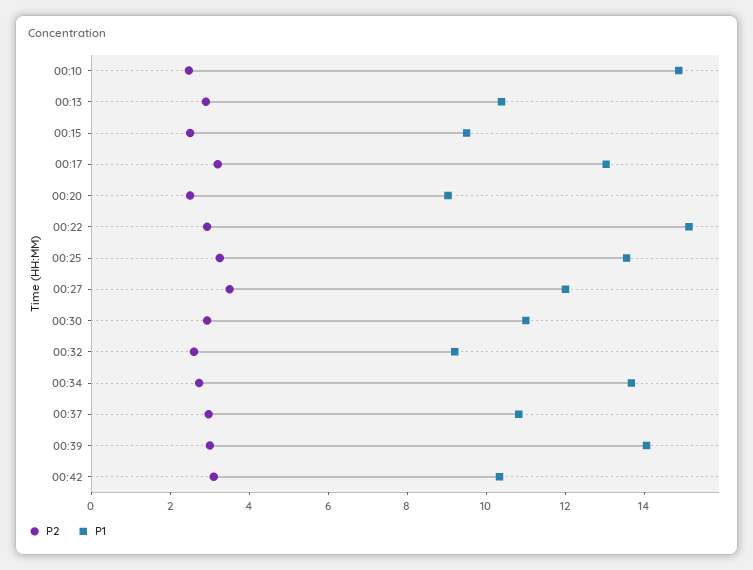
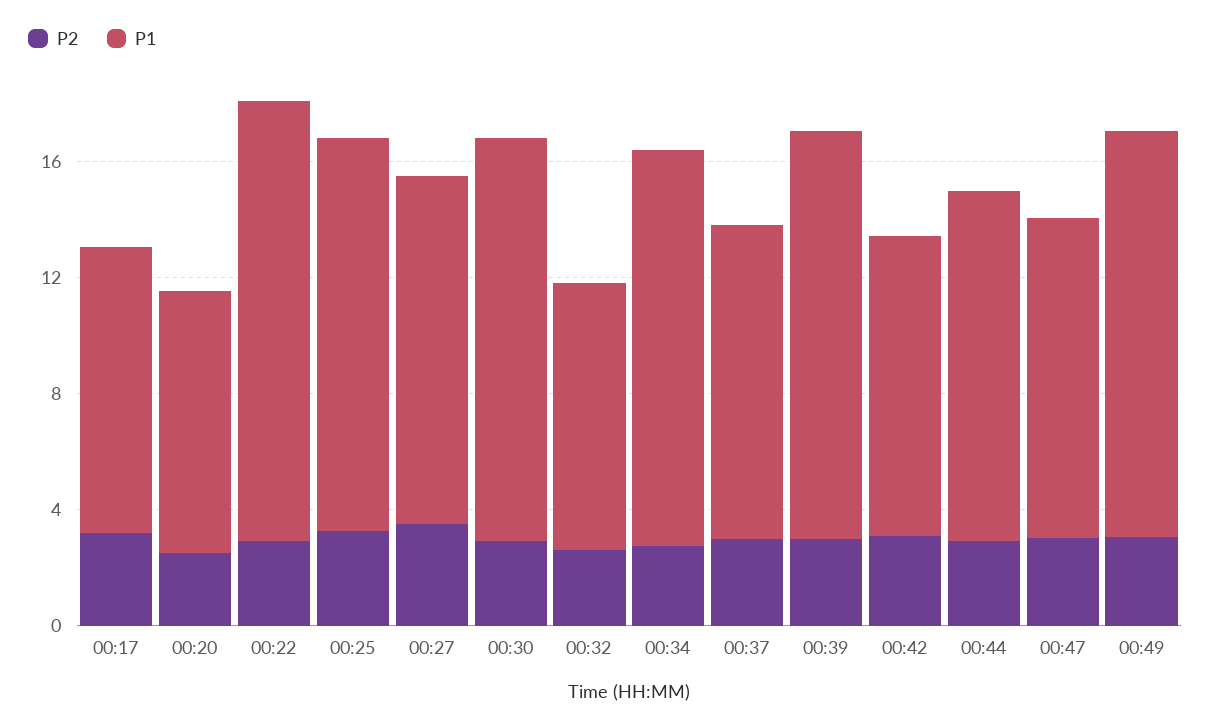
P2, 00:10: 2.5 -> none
P1, 00:10: 15 -> none
P2, 00:13: 3 -> none
P1, 00:13: 10.5 -> none
P2, 00:15: 2.5 -> none
P1, 00:15: 9.5 -> none
P1, 00:17: 13 -> 10
P1, 00:30: 11 -> 14
P2, 00:44: none -> 3
P1, 00:44: none -> 12
P2, 00:47: none -> 3
P1, 00:47: none -> 11
P2, 00:49: none -> 3
P1, 00:49: none -> 14

